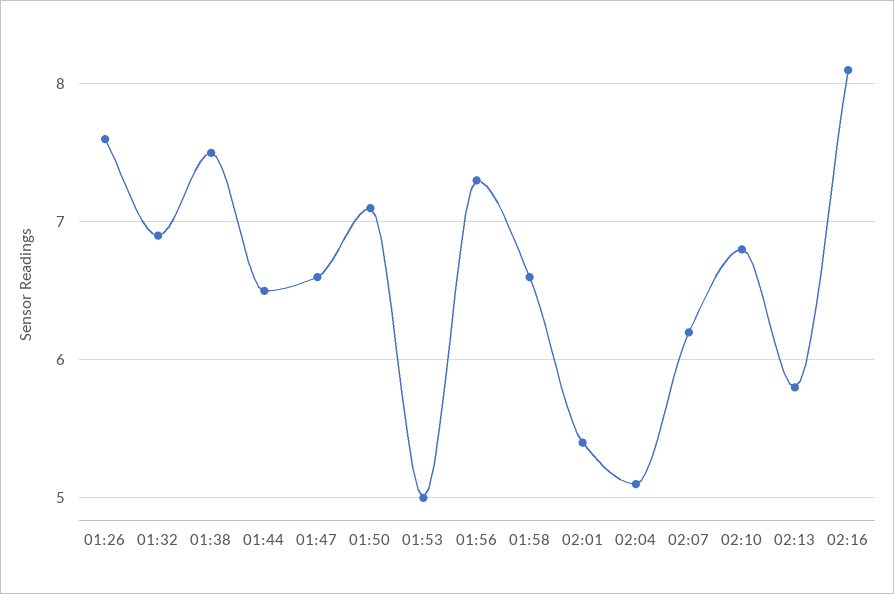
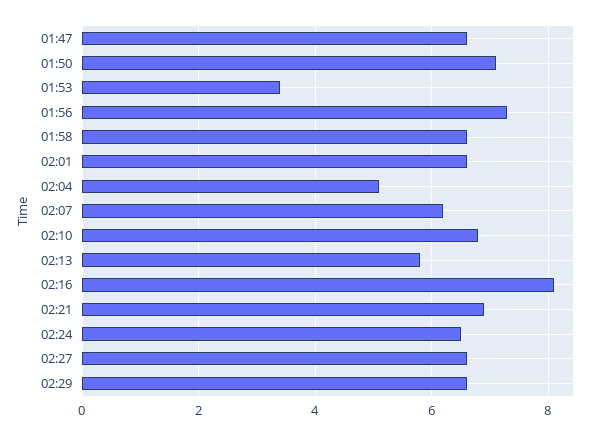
01:26: 7.6 -> none
01:32: 6.9 -> none
01:38: 7.5 -> none
01:44: 6.5 -> none
01:53: 5 -> 3.5
02:01: 5.4 -> 6.5
02:21: none -> 7
02:24: none -> 6.5
02:27: none -> 6.5
02:29: none -> 6.5

